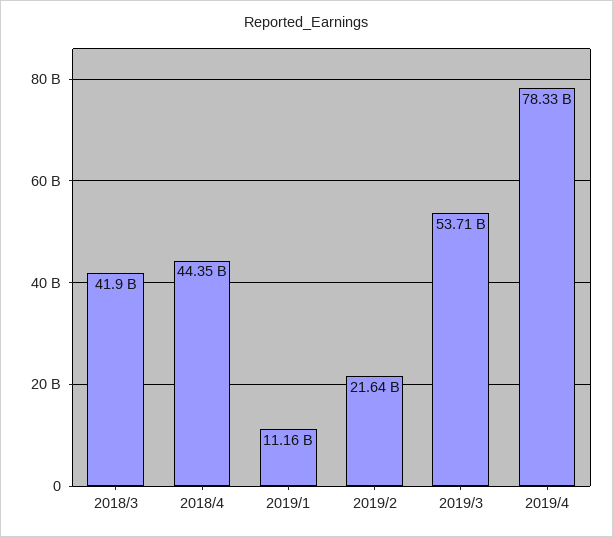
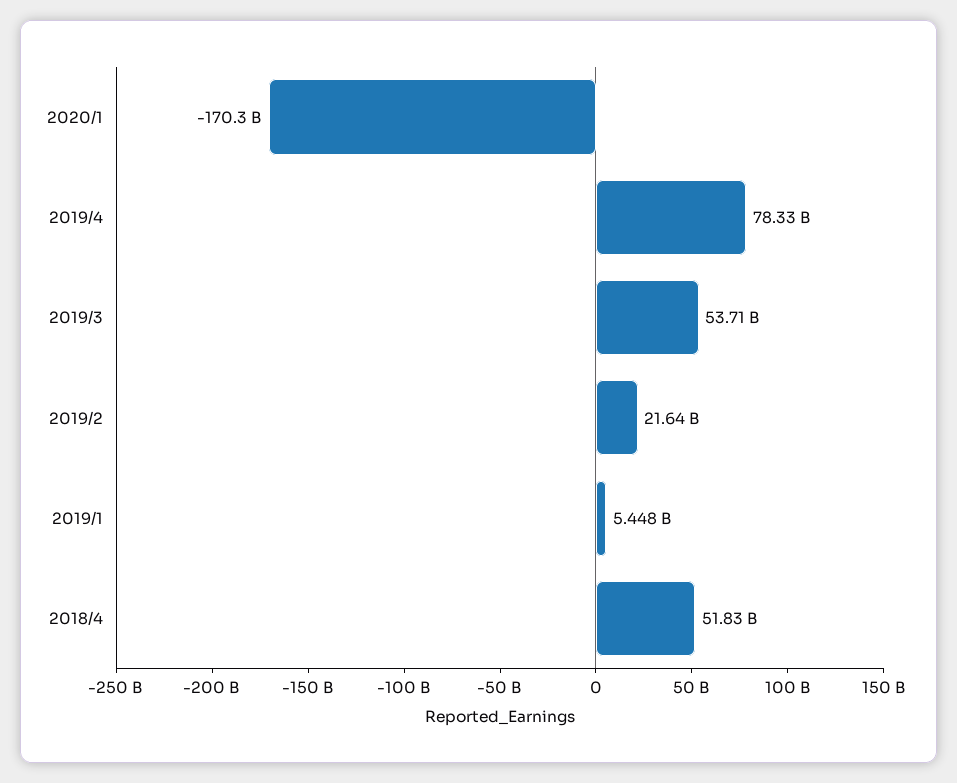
2018/3: 41900000000 -> none
2018/4: 44350000000 -> 51830000000
2019/1: 11160000000 -> 5448000000
2020/1: none -> -170300000000

